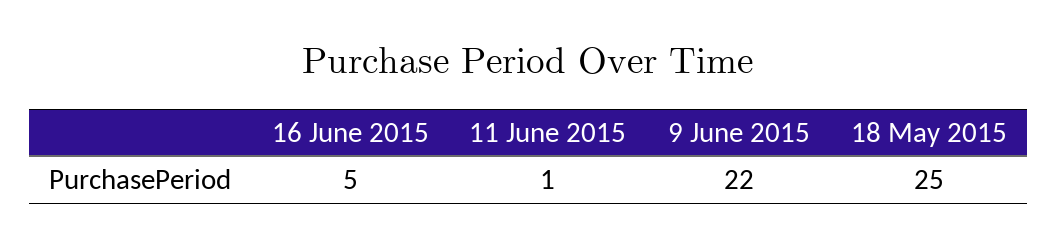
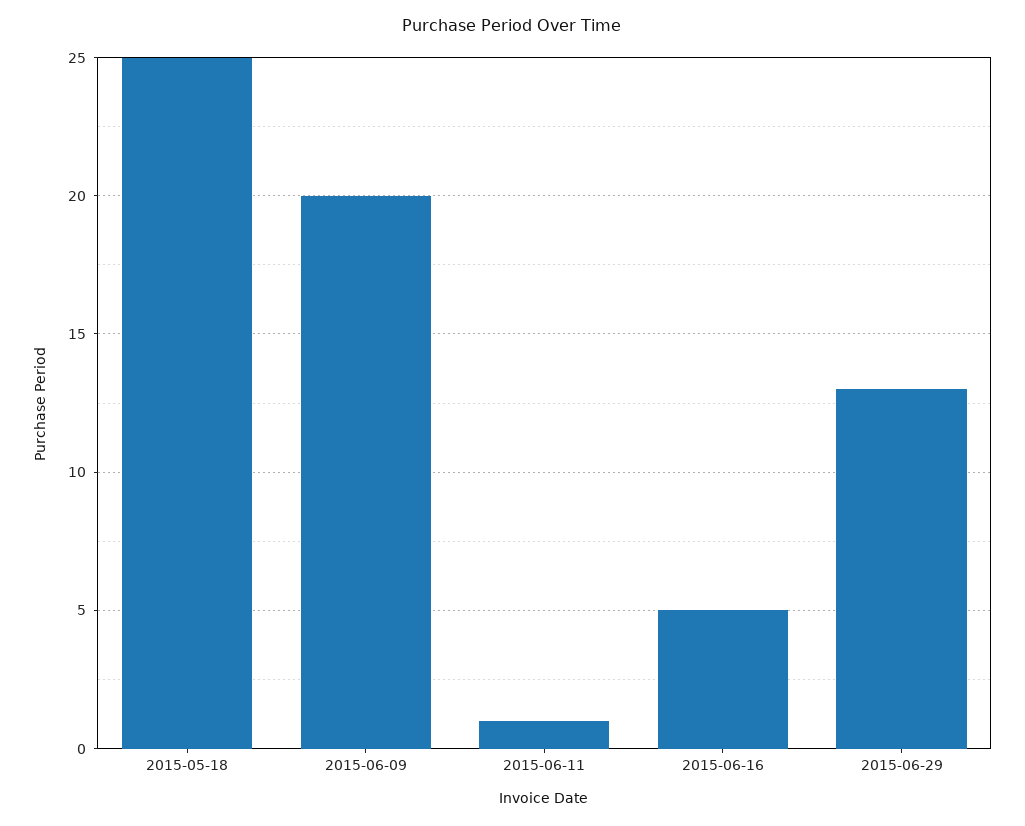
9 June 2015: 22 -> 20
2015-06-29: none -> 13

